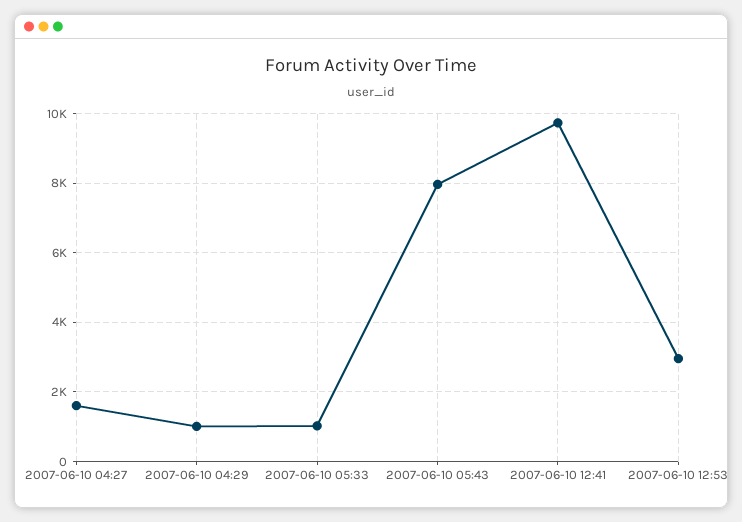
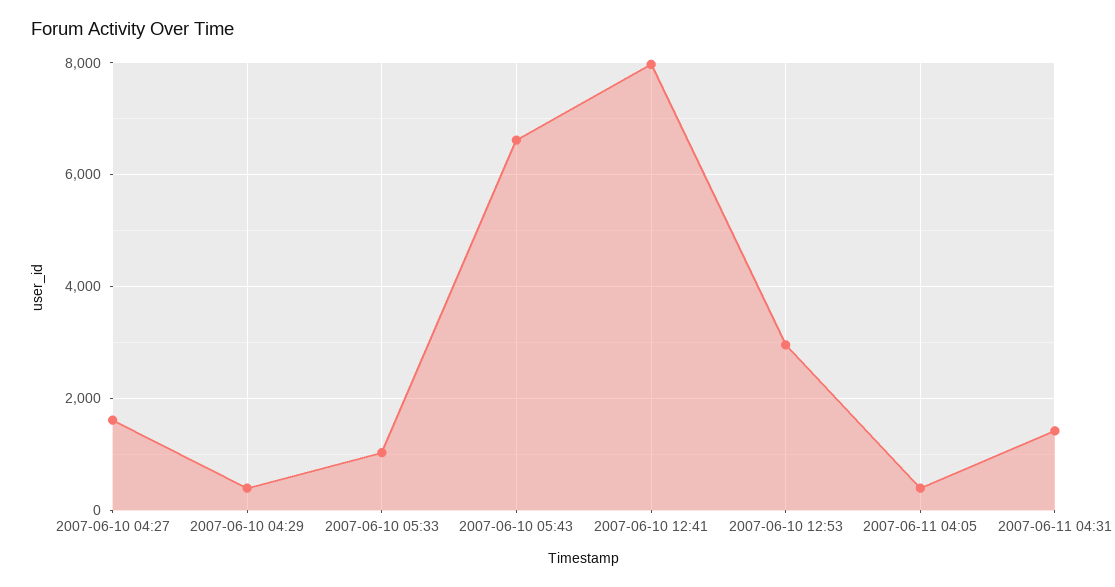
2007-06-10 04:29: 1000 -> 400
2007-06-10 05:43: 8000 -> 6600
2007-06-10 12:41: 9800 -> 8000
2007-06-11 04:05: none -> 400
2007-06-11 04:31: none -> 1400

